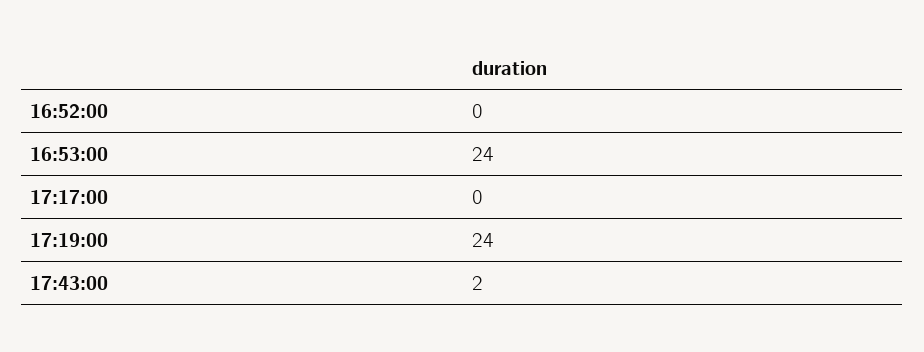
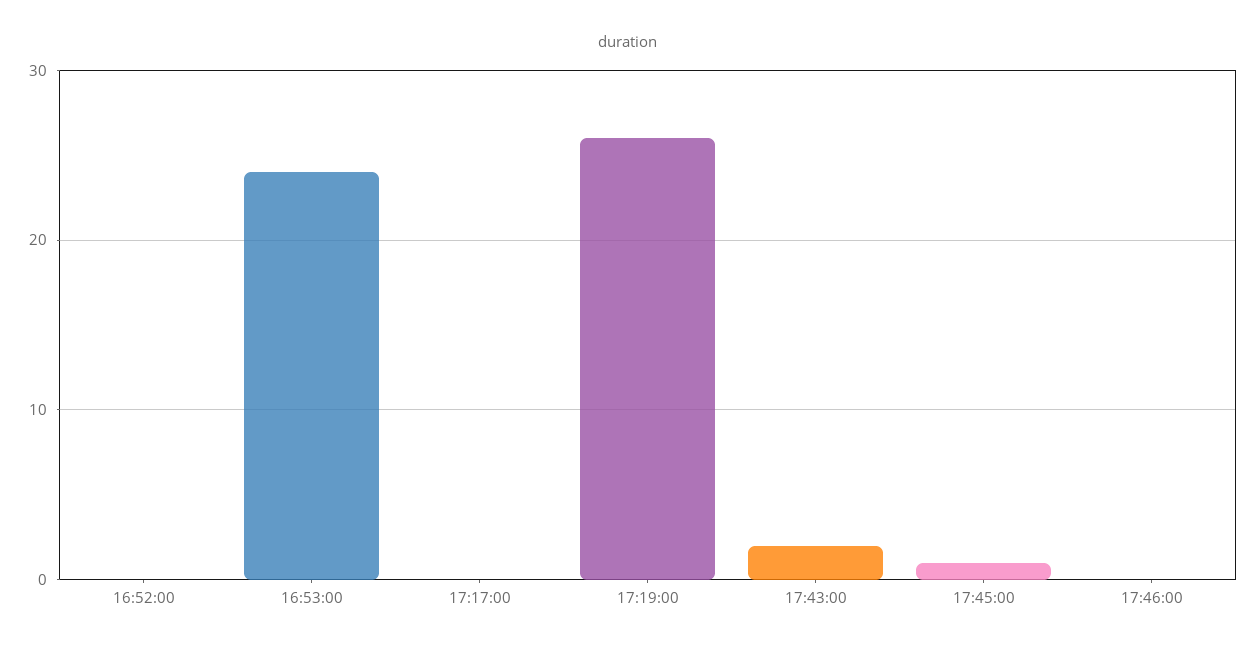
17:19:00: 24 -> 26
17:45:00: none -> 1
17:46:00: none -> 0

